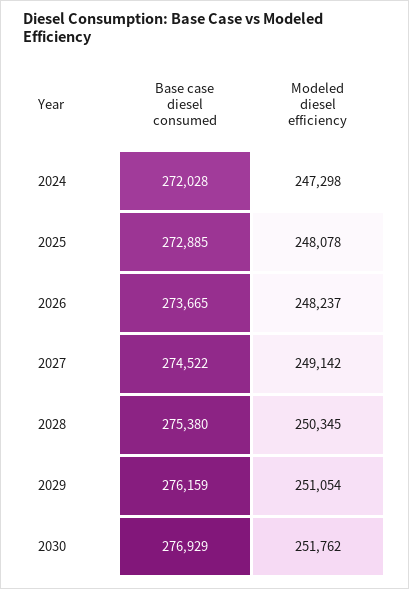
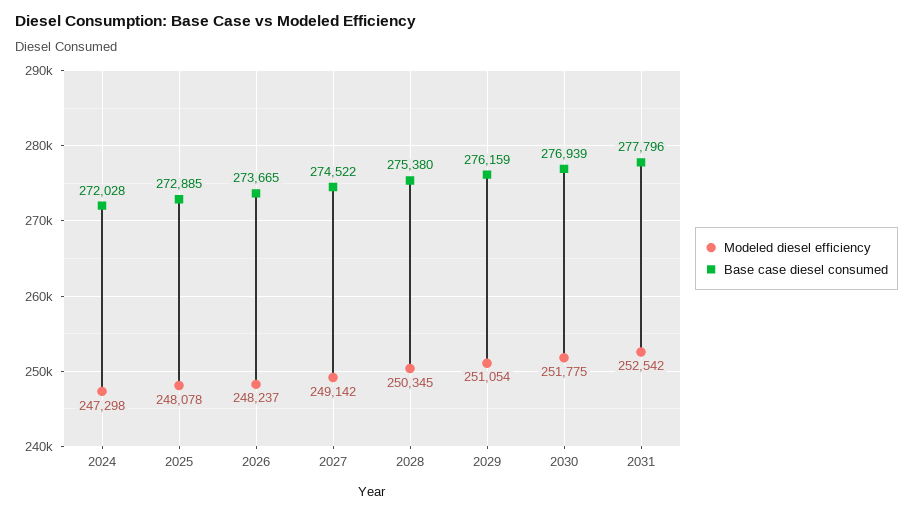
Base case diesel consumed, 2030: 276929 -> 276939
Modeled diesel efficiency, 2030: 251762 -> 251775
Modeled diesel efficiency, 2031: none -> 252542
Base case diesel consumed, 2031: none -> 277796

